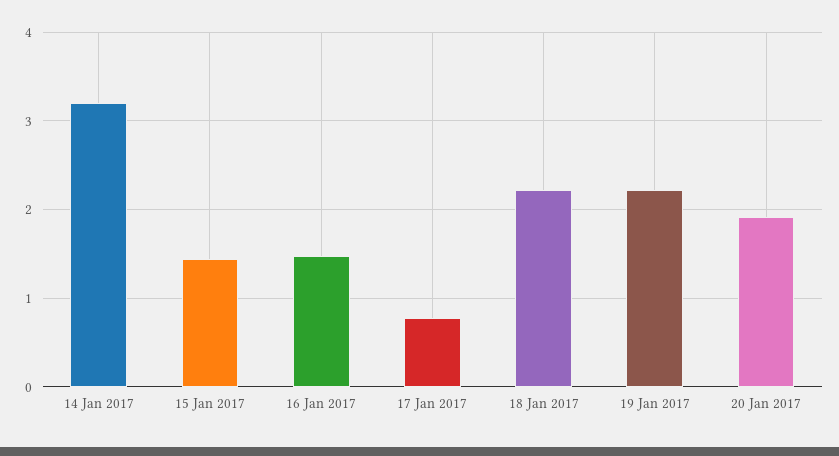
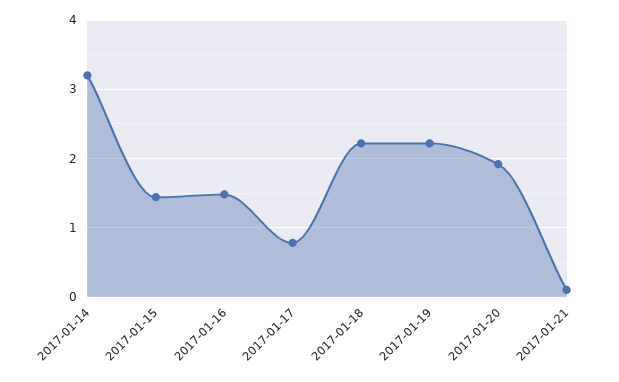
2017-01-21: none -> 0.1

